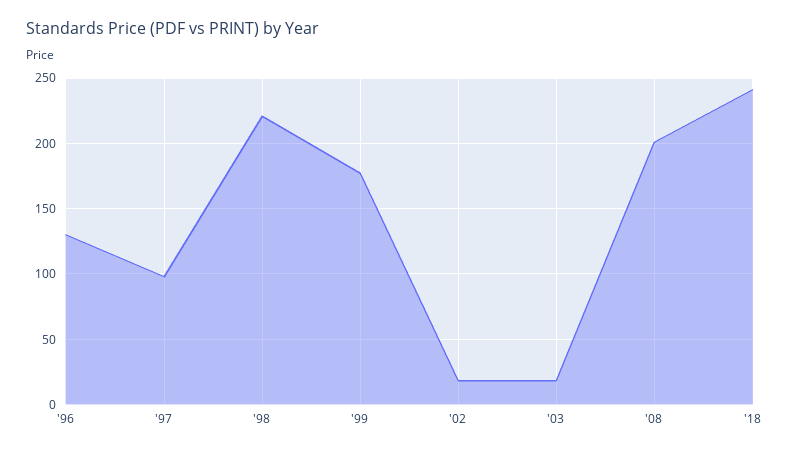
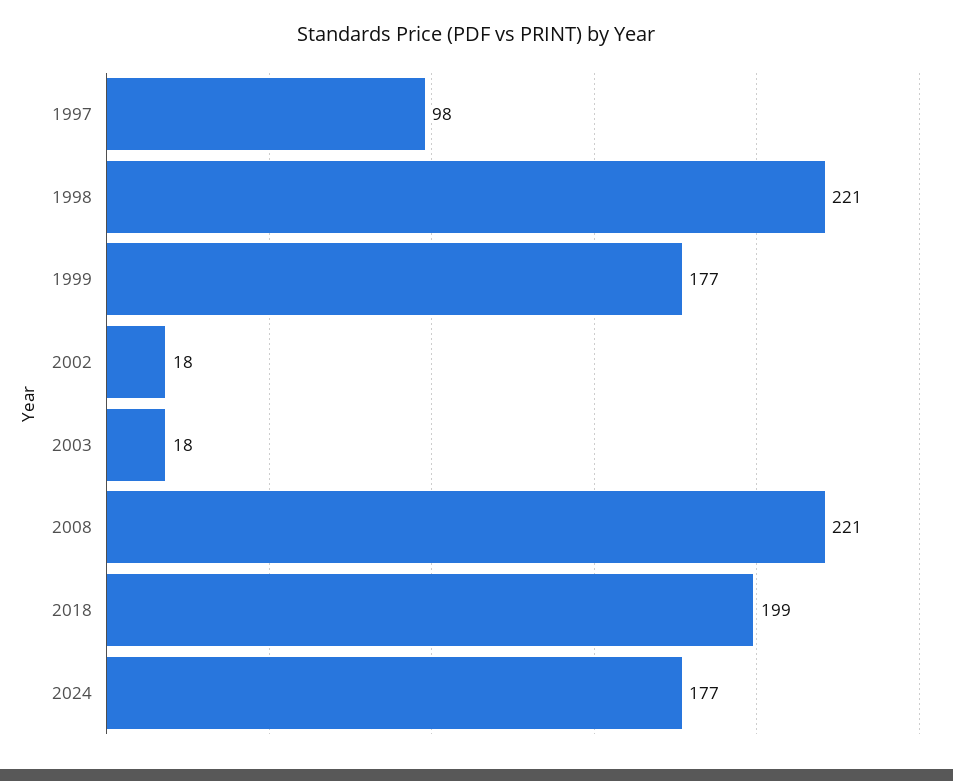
'96: 130 -> none
'08: 200 -> 221
'18: 240 -> 199
2024: none -> 177

